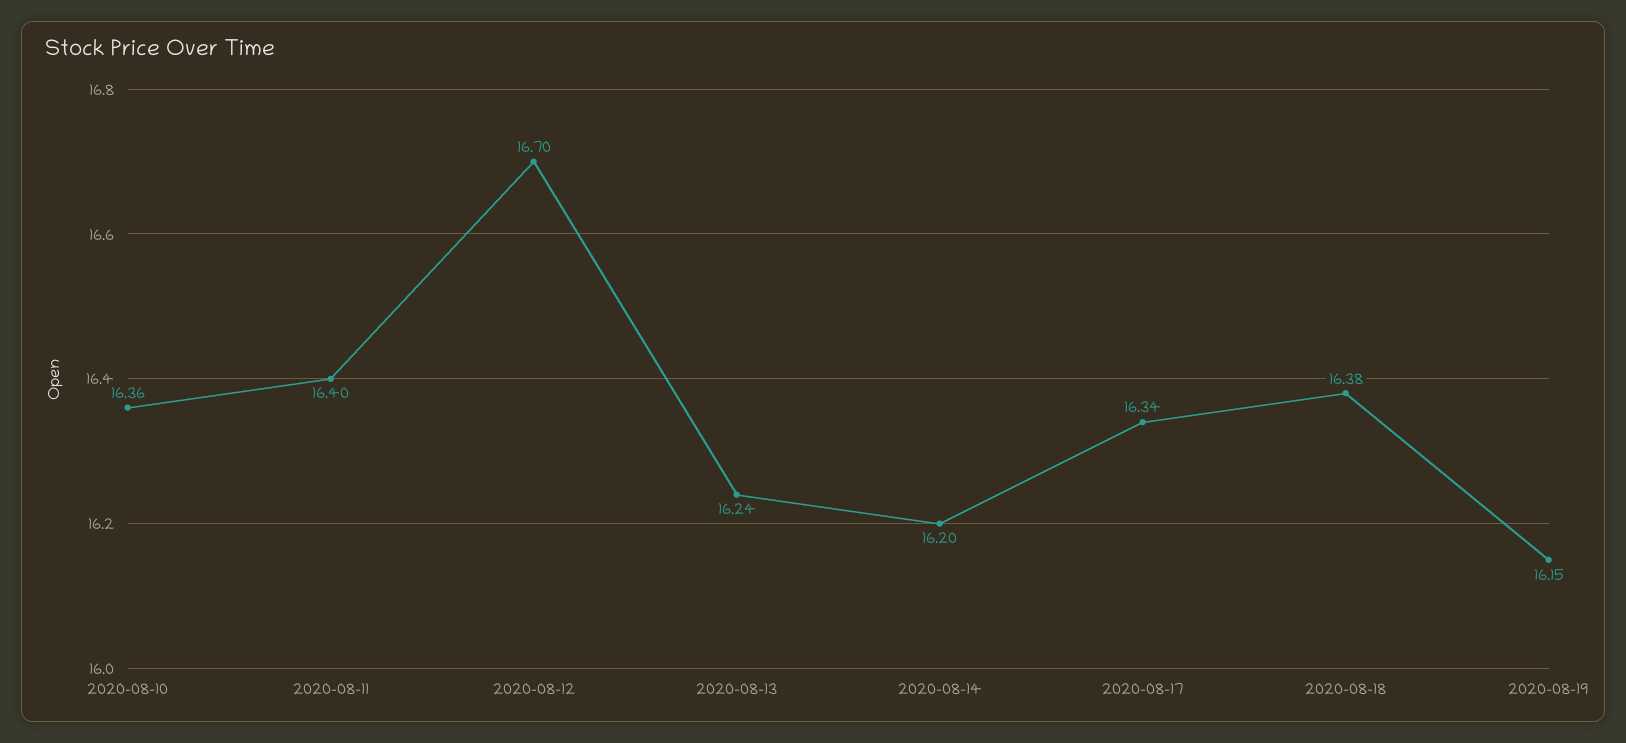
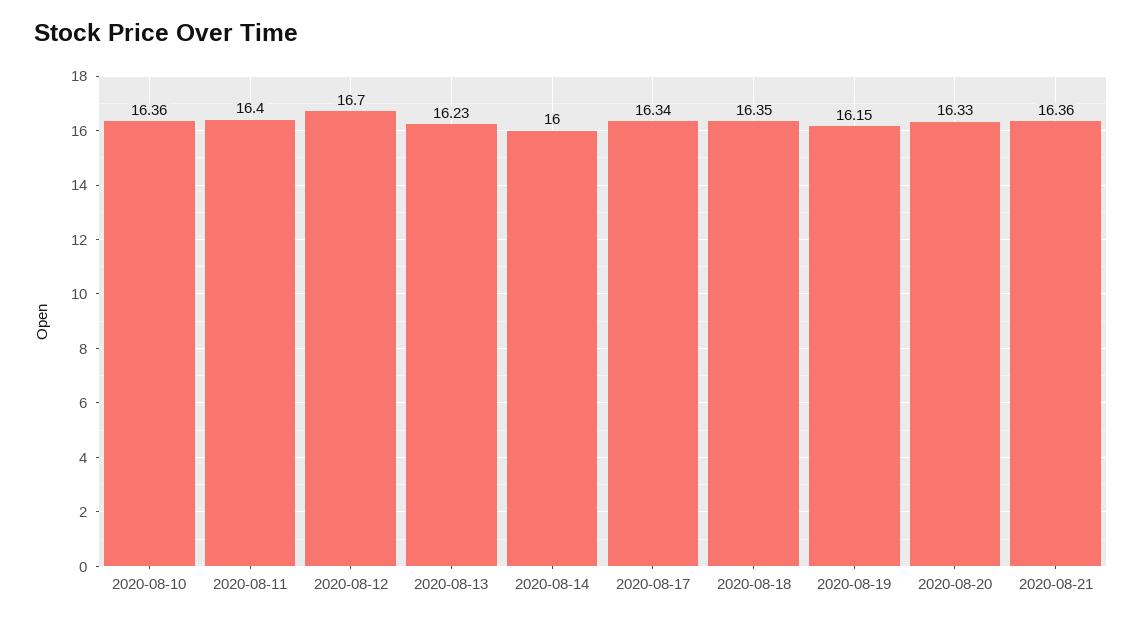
2020-08-13: 16.24 -> 16.23
2020-08-14: 16.2 -> 16
2020-08-18: 16.38 -> 16.35
2020-08-20: none -> 16.33
2020-08-21: none -> 16.36

